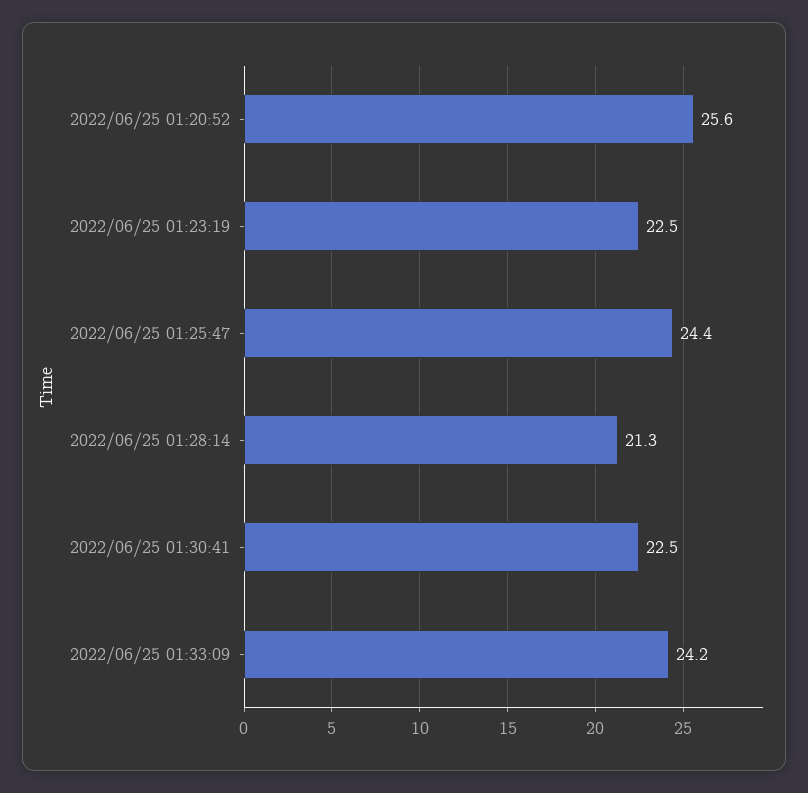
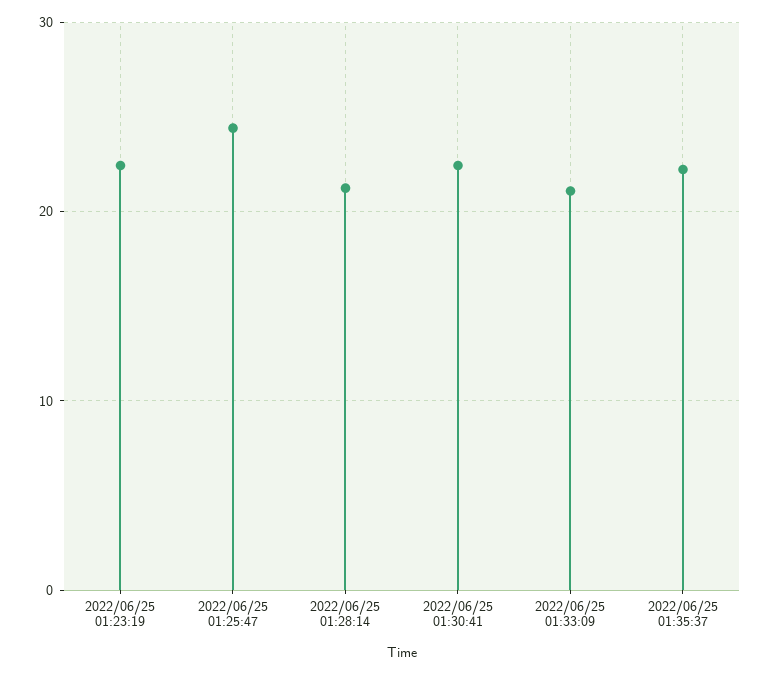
2022/06/25 01:20:52: 25.6 -> none
2022/06/25 01:33:09: 24.2 -> 21
2022/06/25 01:35:37: none -> 22

